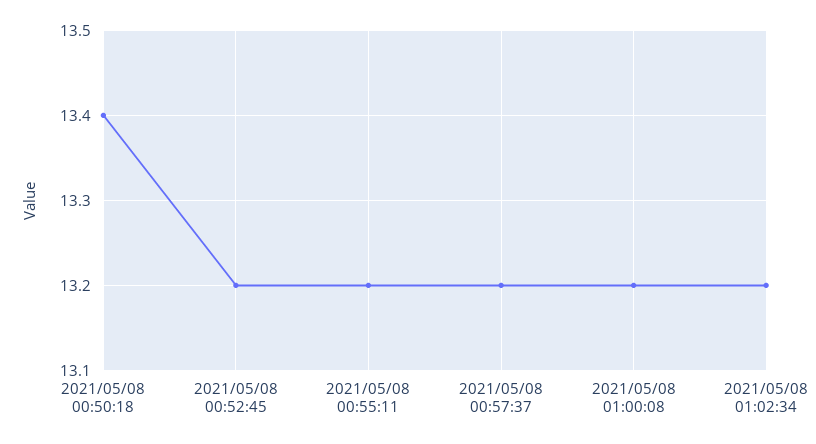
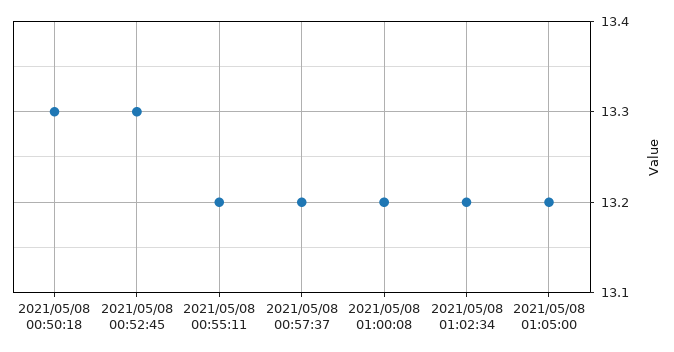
2021/05/08 00:50:18: 13.4 -> 13.3
2021/05/08 00:52:45: 13.2 -> 13.3
2021/05/08 01:05:00: none -> 13.2

